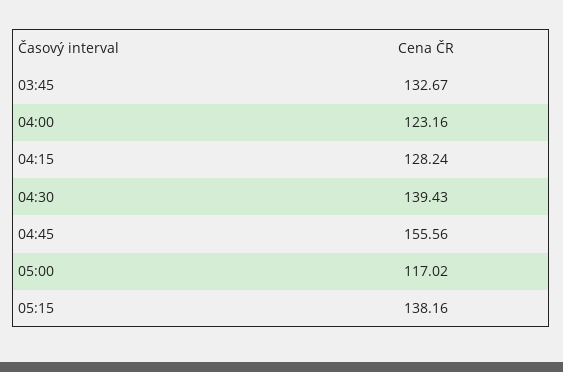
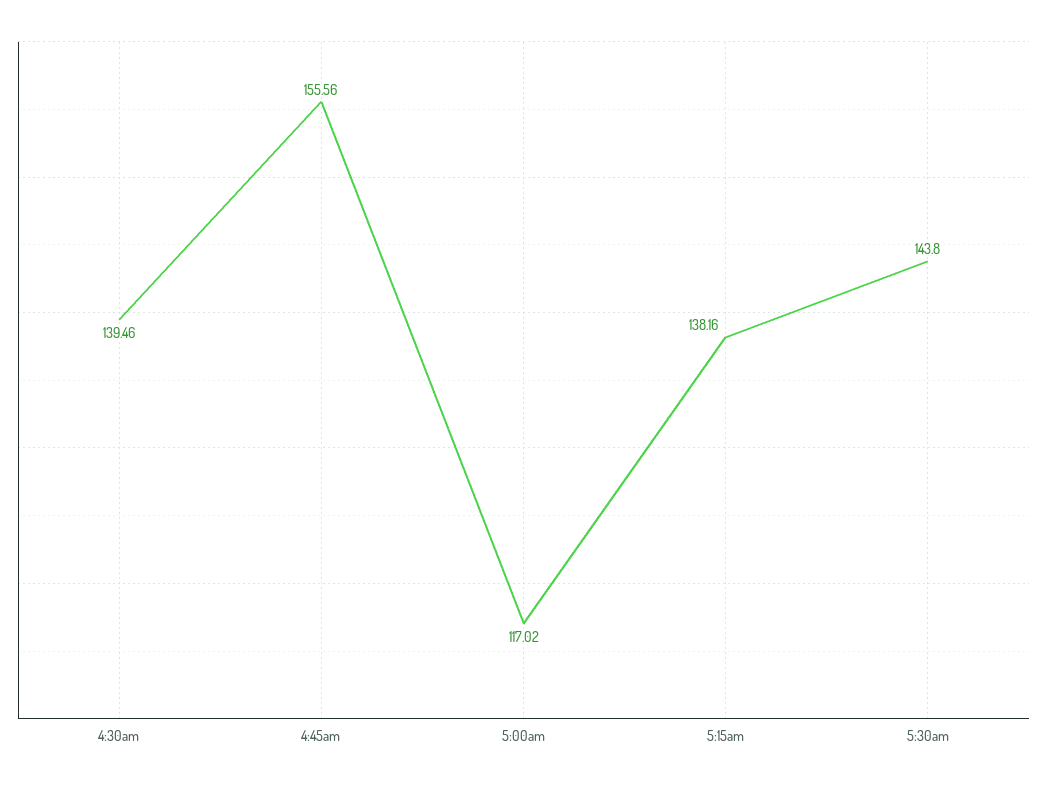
03:45: 132.67 -> none
04:00: 123.16 -> none
04:15: 128.24 -> none
04:30: 139.43 -> 139.46
5:30am: none -> 143.8

